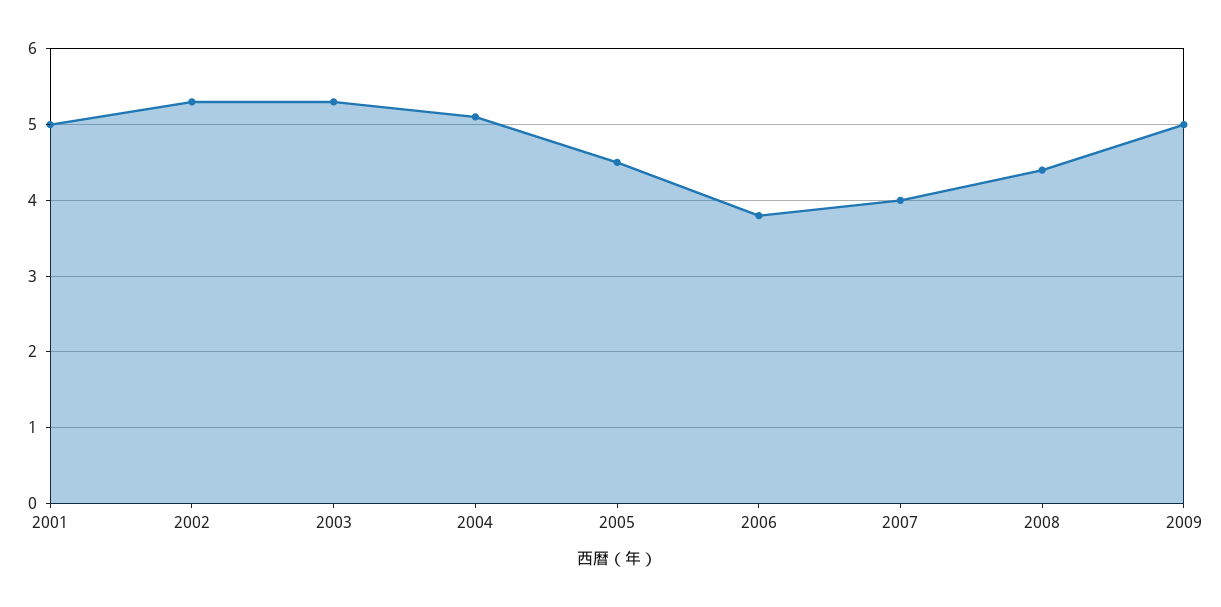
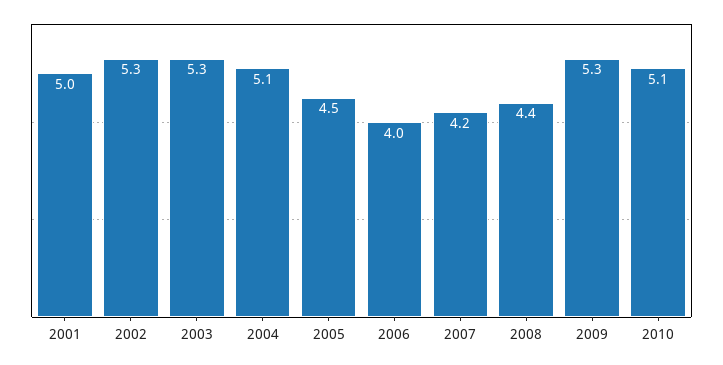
2006: 3.8 -> 4
2007: 4 -> 4.2
2009: 5 -> 5.3
2010: none -> 5.1

